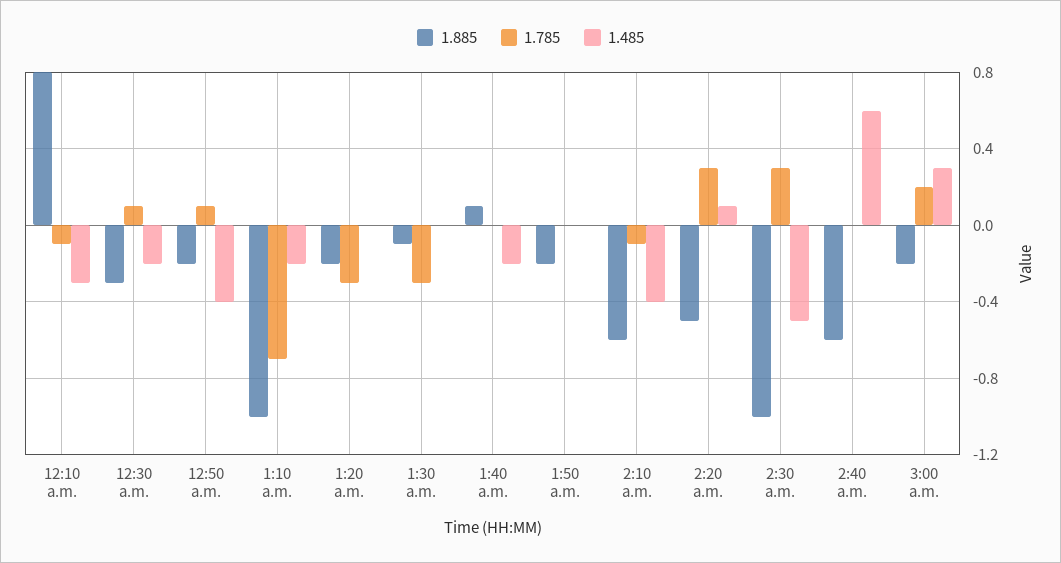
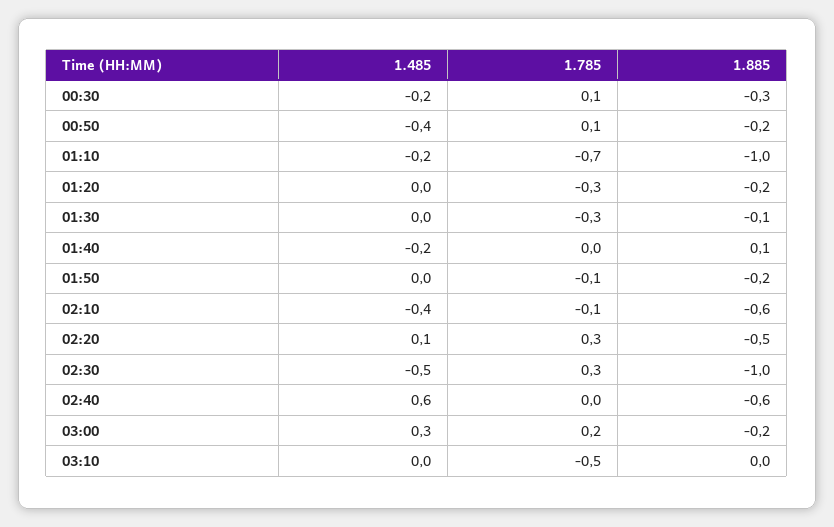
1.885, 12:10 a.m.: 0.8 -> none
1.785, 12:10 a.m.: -0.1 -> none
1.485, 12:10 a.m.: -0.3 -> none
1.785, 1:50 a.m.: 0 -> -0.1
1.485, 03:10: none -> 0
1.785, 03:10: none -> -0.5
1.885, 03:10: none -> 0

